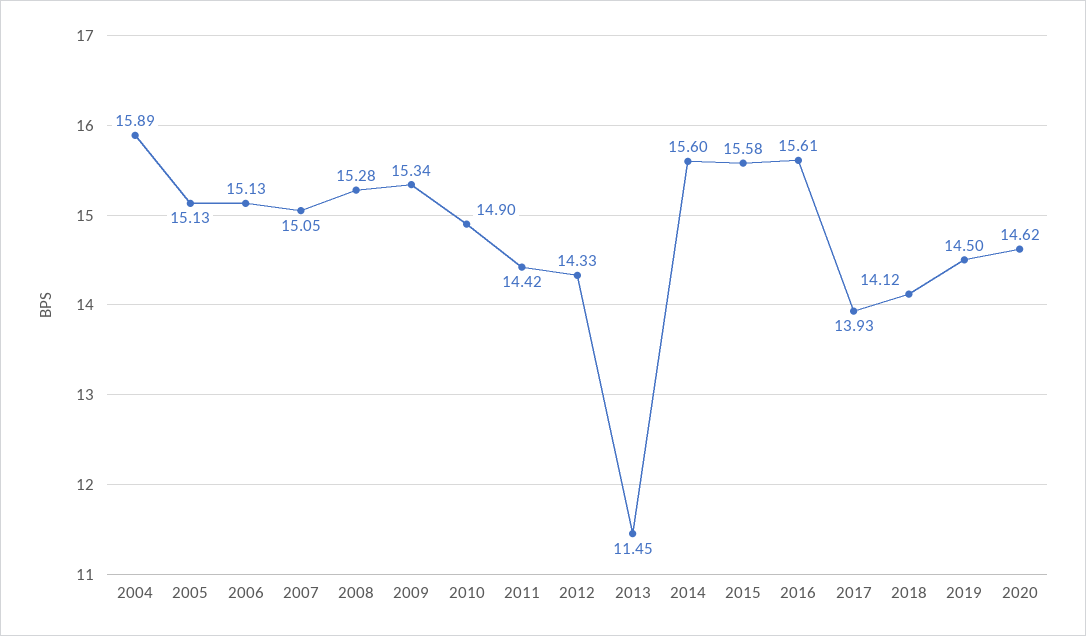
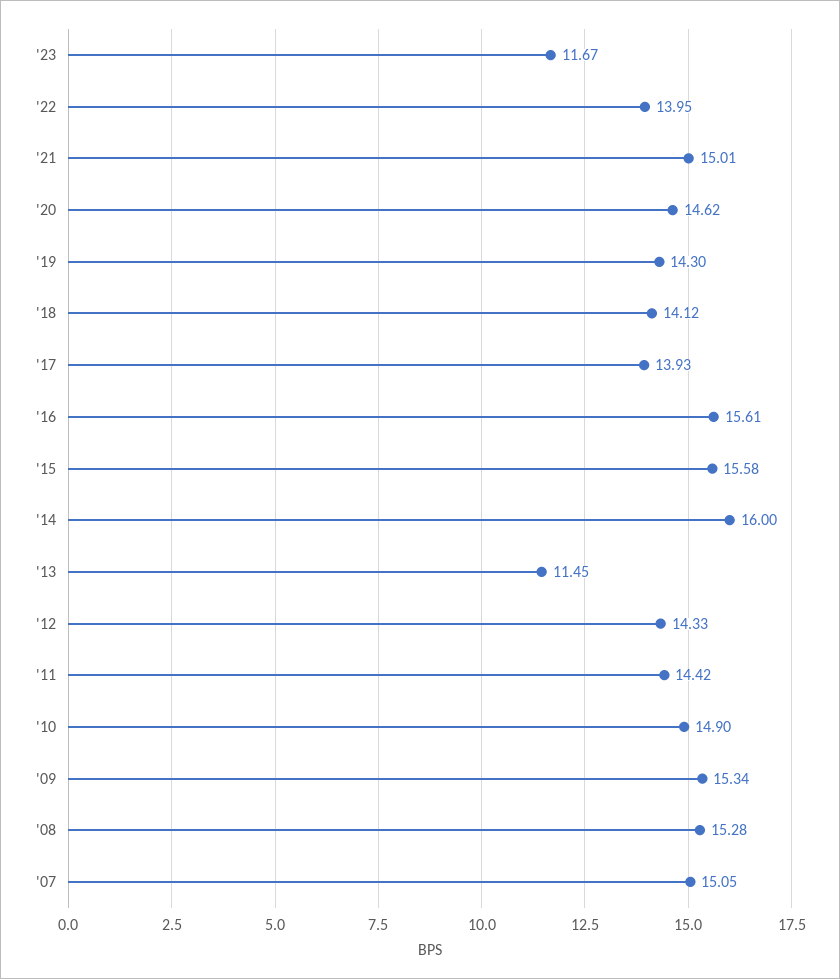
2004: 15.89 -> none
2005: 15.13 -> none
2006: 15.13 -> none
2014: 15.6 -> 16
2019: 14.5 -> 14.3
'23: none -> 11.67
'22: none -> 13.95
'21: none -> 15.01

